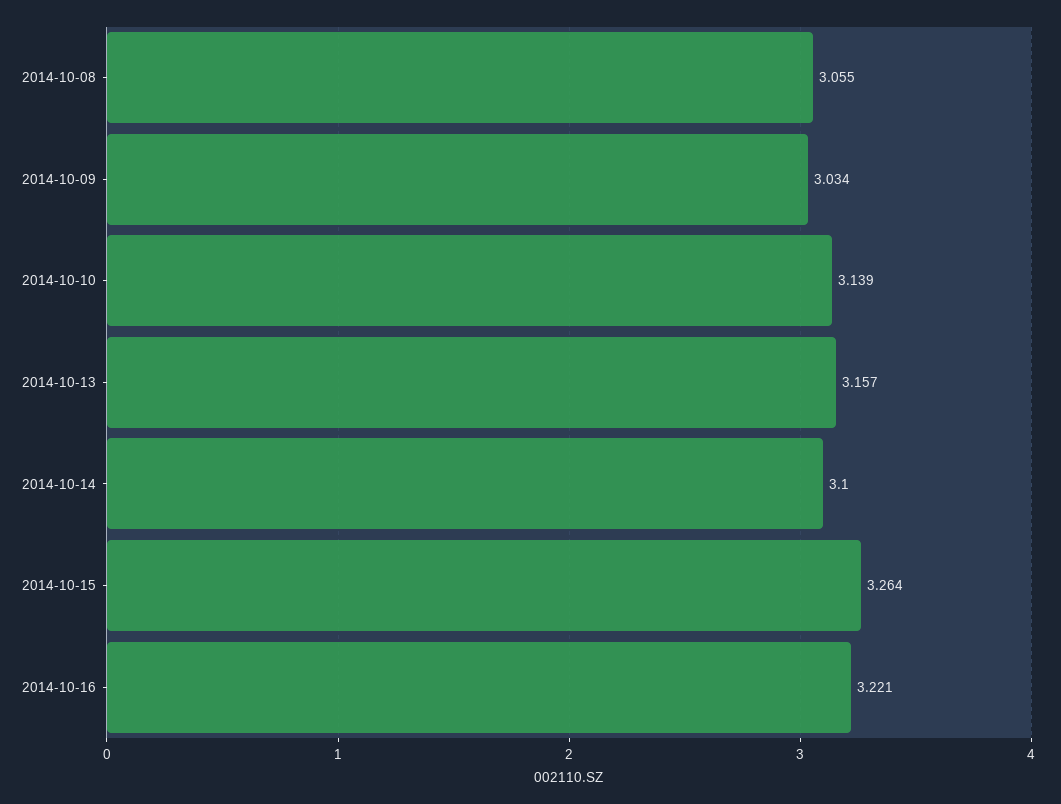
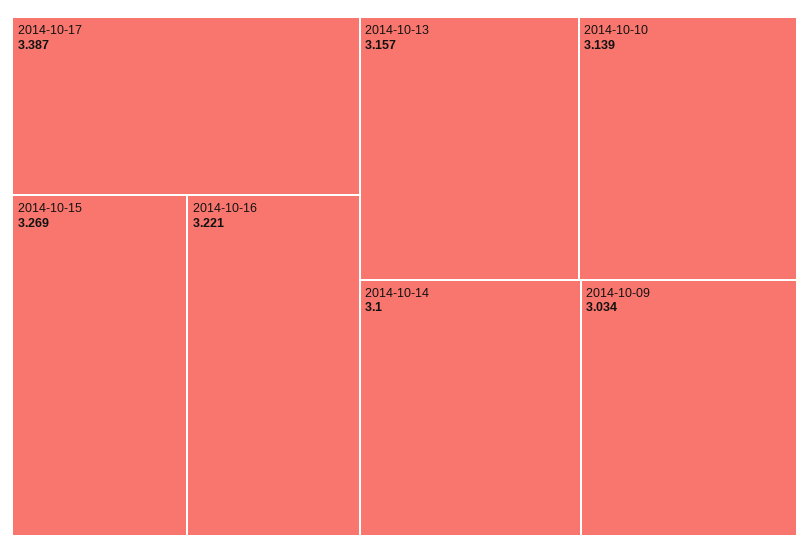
2014-10-08: 3.055 -> none
2014-10-15: 3.264 -> 3.269
2014-10-17: none -> 3.387

